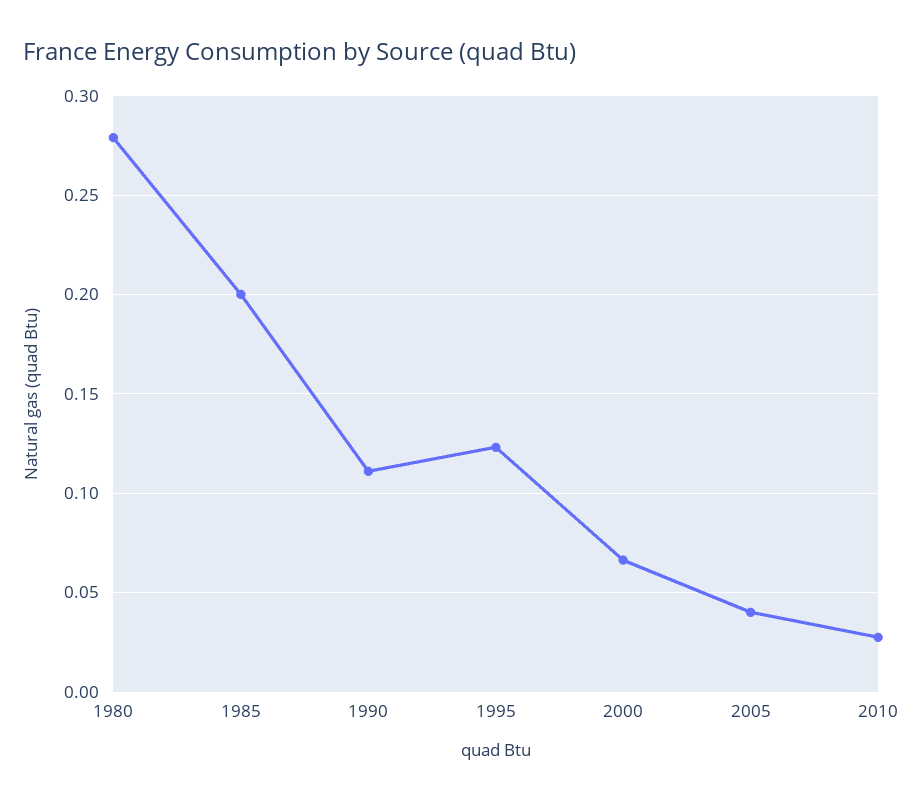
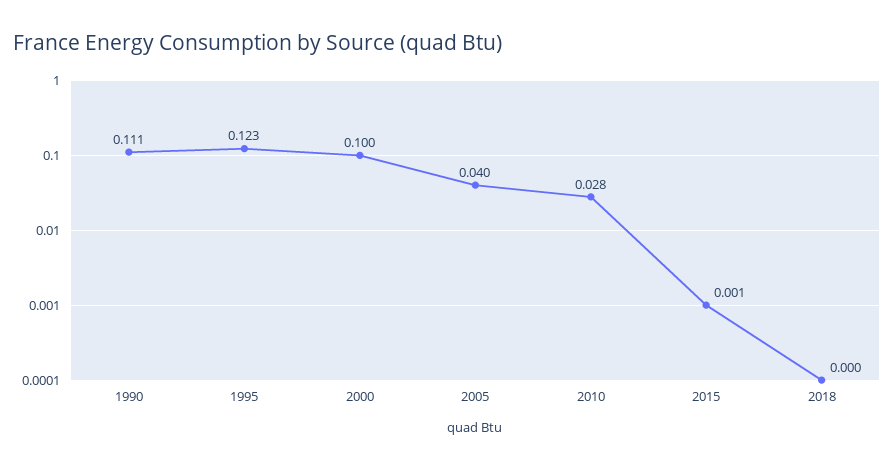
1980: 0.28 -> none
1985: 0.2 -> none
2000: 0.065 -> 0.1
2015: none -> 0.001
2018: none -> 0

